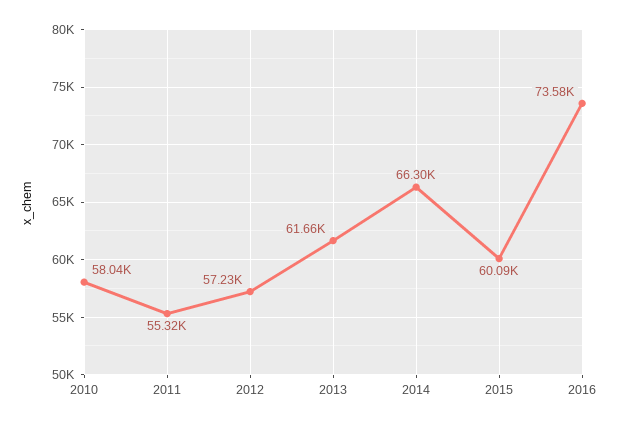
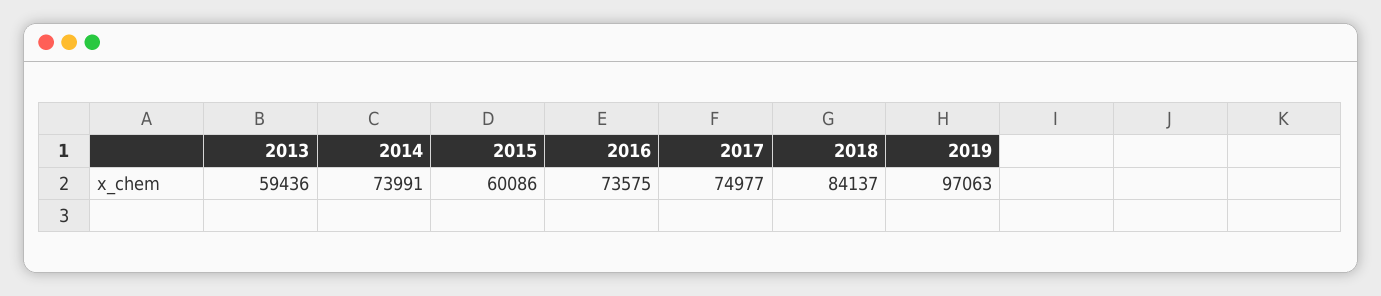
2010: 58040 -> none
2011: 55320 -> none
2012: 57230 -> none
2013: 61660 -> 59436
2014: 66300 -> 73991
2017: none -> 74977
2018: none -> 84137
2019: none -> 97063

